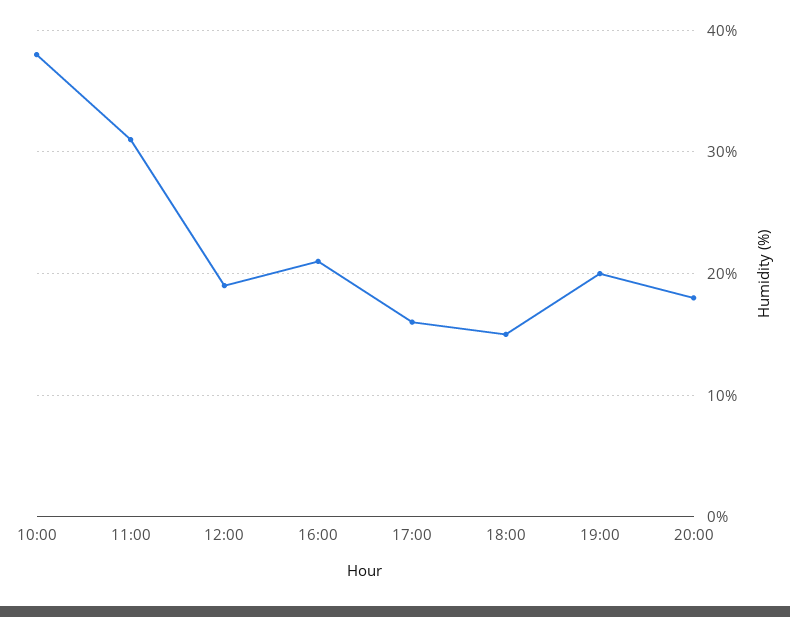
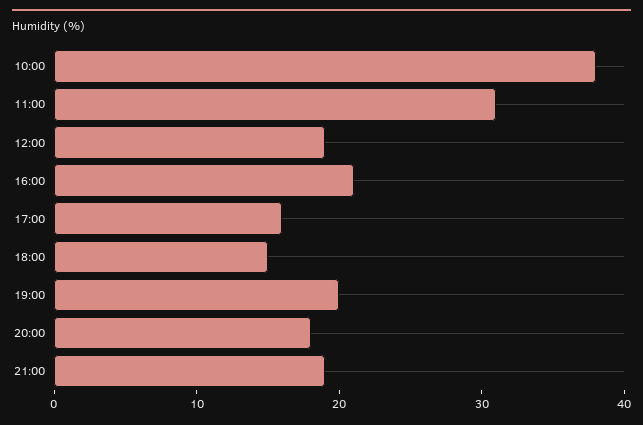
21:00: none -> 19

